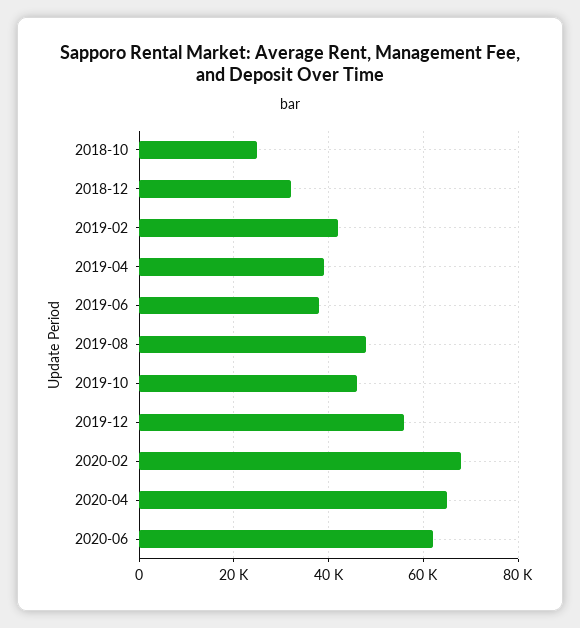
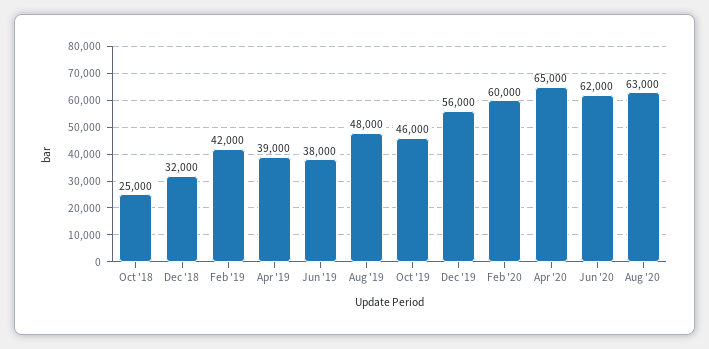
2020-02: 68000 -> 60000
Aug '20: none -> 63000

